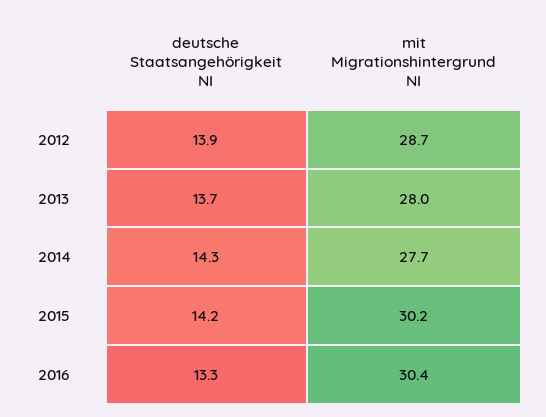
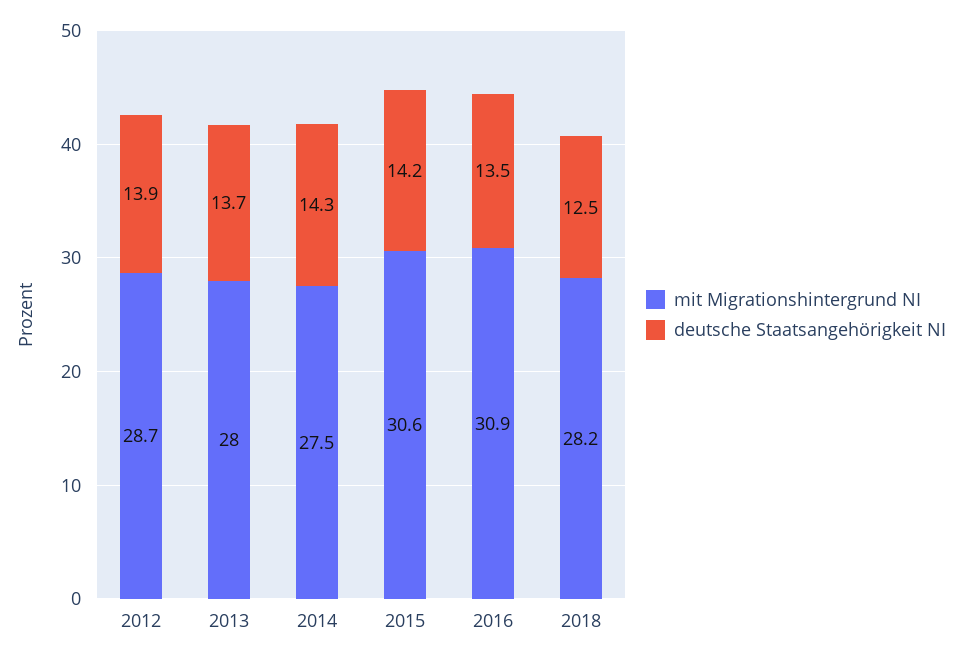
mit Migrationshintergrund NI, 2014: 27.7 -> 27.5
mit Migrationshintergrund NI, 2015: 30.2 -> 30.6
deutsche Staatsangehörigkeit NI, 2016: 13.3 -> 13.5
mit Migrationshintergrund NI, 2016: 30.4 -> 30.9
mit Migrationshintergrund NI, 2018: none -> 28.2
deutsche Staatsangehörigkeit NI, 2018: none -> 12.5

